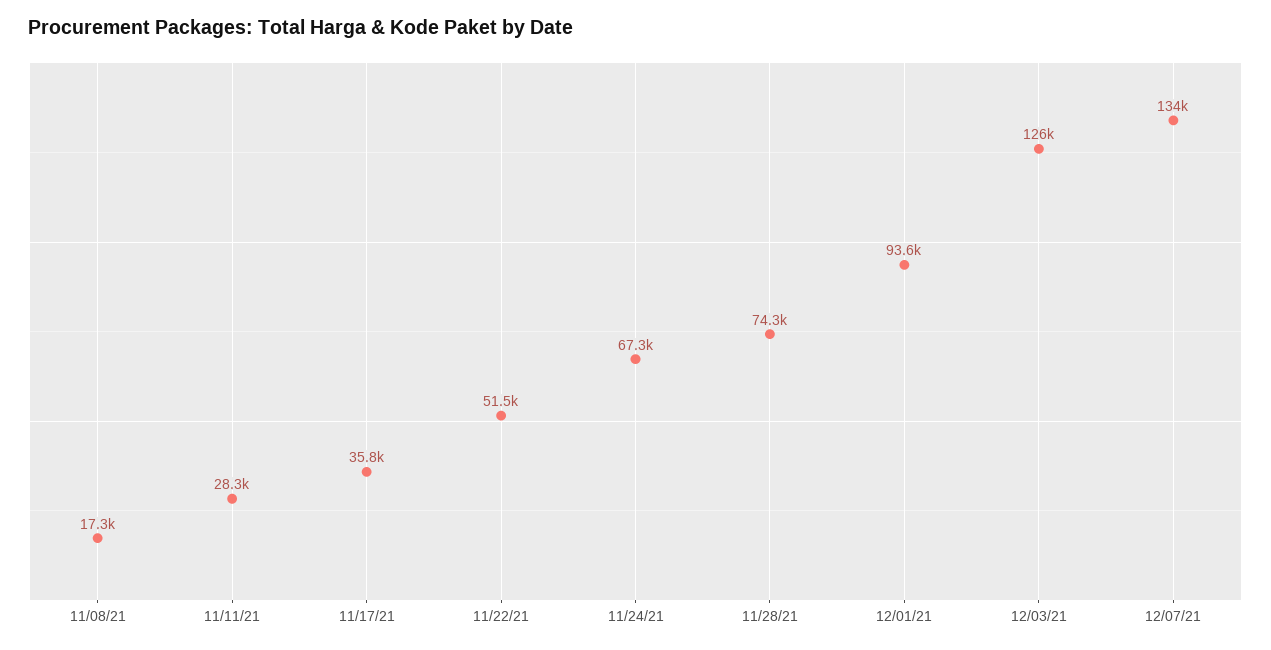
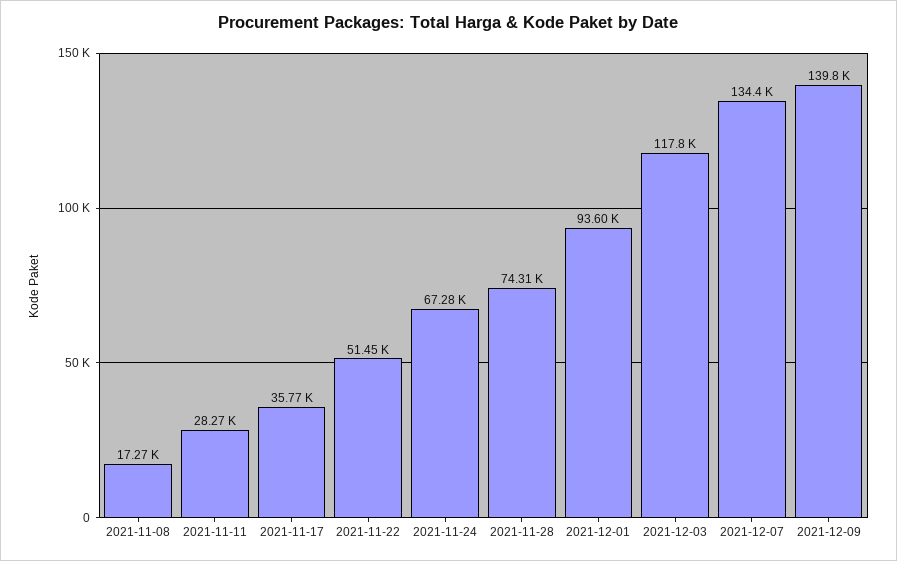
12/03/21: 126000 -> 117800
2021-12-09: none -> 139800

